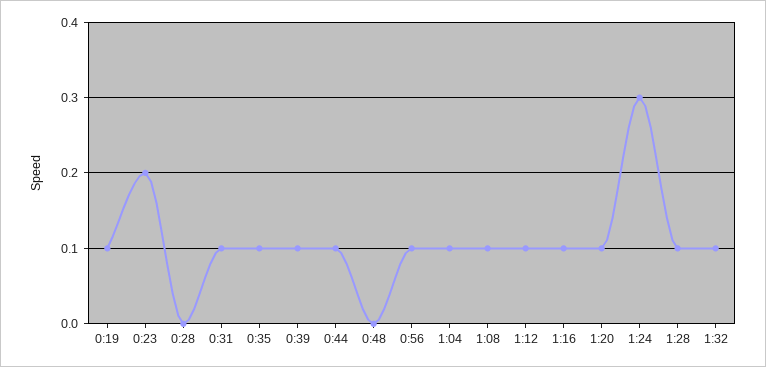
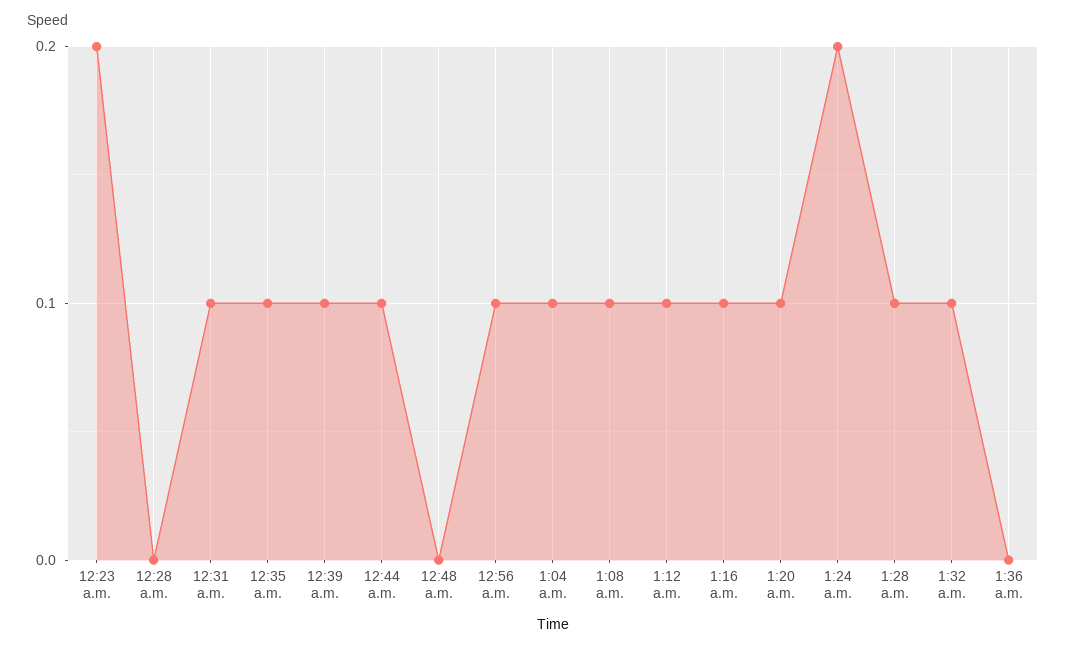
0:19: 0.1 -> none
1:24: 0.3 -> 0.2
1:36 a.m.: none -> 0

